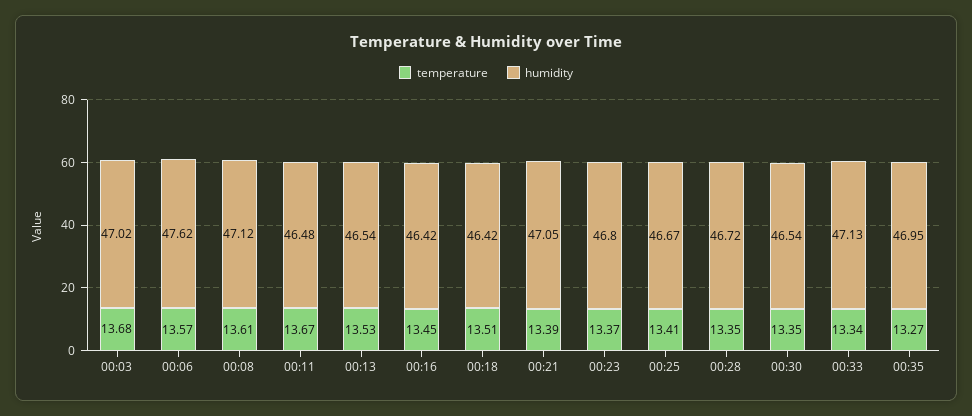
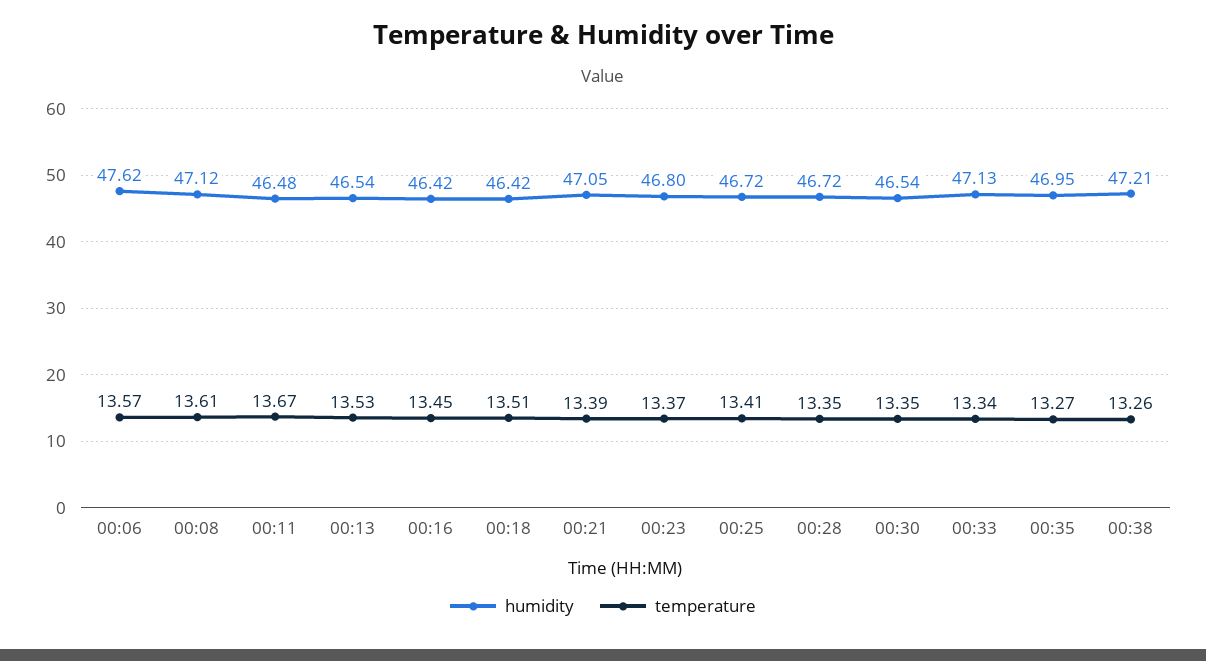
temperature, 00:03: 13.68 -> none
humidity, 00:03: 47.02 -> none
humidity, 00:25: 46.67 -> 46.72
humidity, 00:38: none -> 47.21
temperature, 00:38: none -> 13.26

